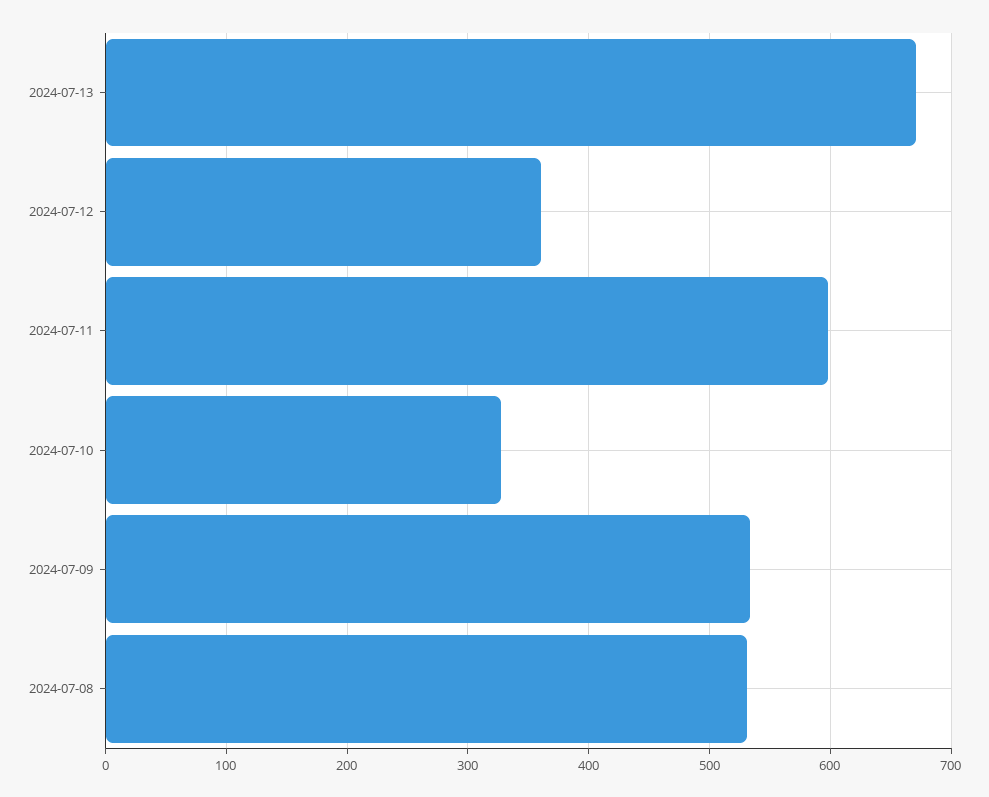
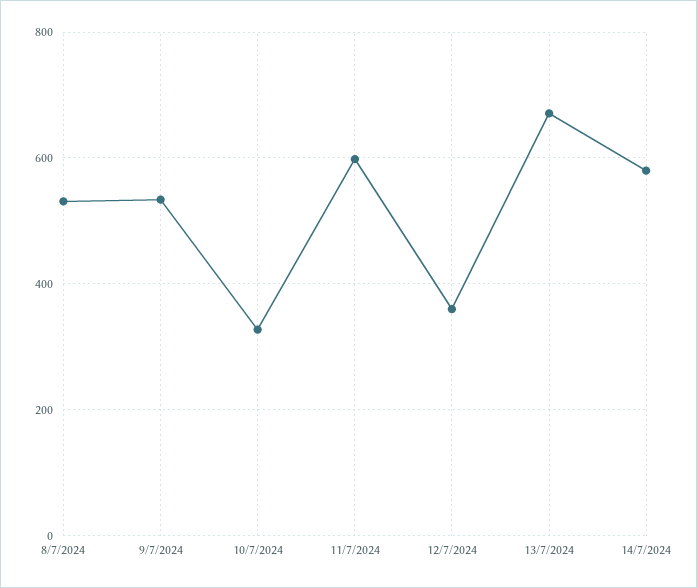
14/7/2024: none -> 580

